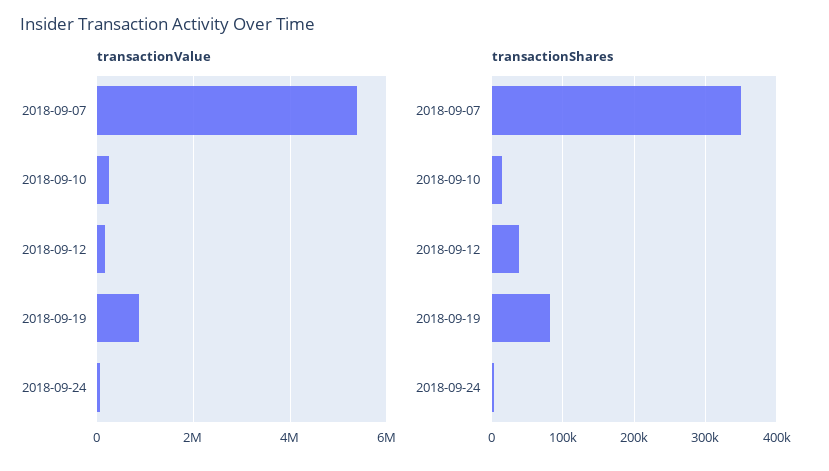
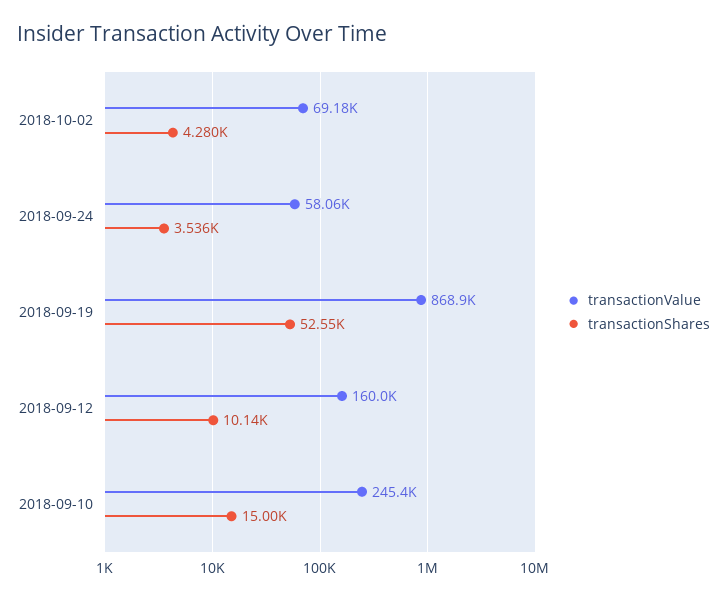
transactionValue, 2018-09-07: 5400000 -> none
transactionShares, 2018-09-07: 350000 -> none
transactionShares, 2018-09-12: 40000 -> 10140
transactionShares, 2018-09-19: 80000 -> 52550
transactionValue, 2018-10-02: none -> 69180
transactionShares, 2018-10-02: none -> 4280

